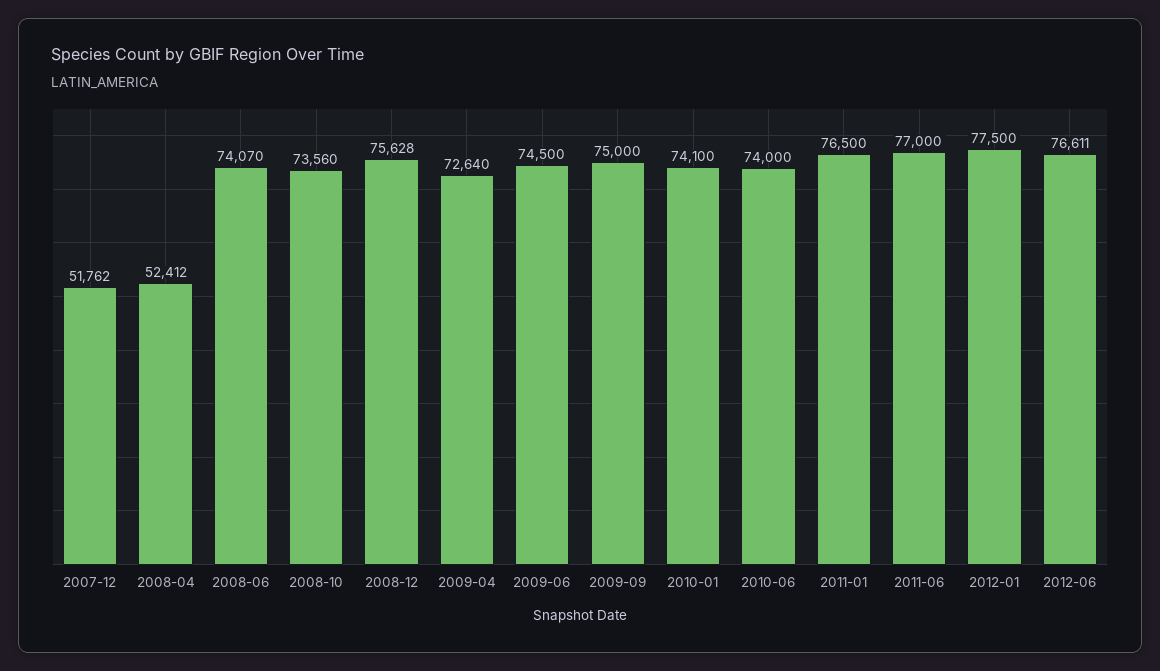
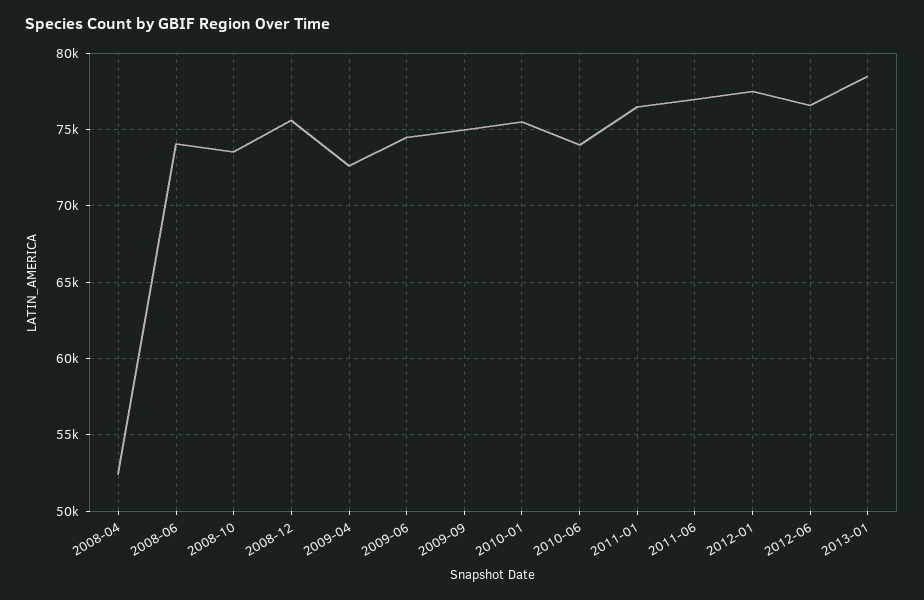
2007-12: 51762 -> none
2010-01: 74100 -> 75500
2013-01: none -> 78500

